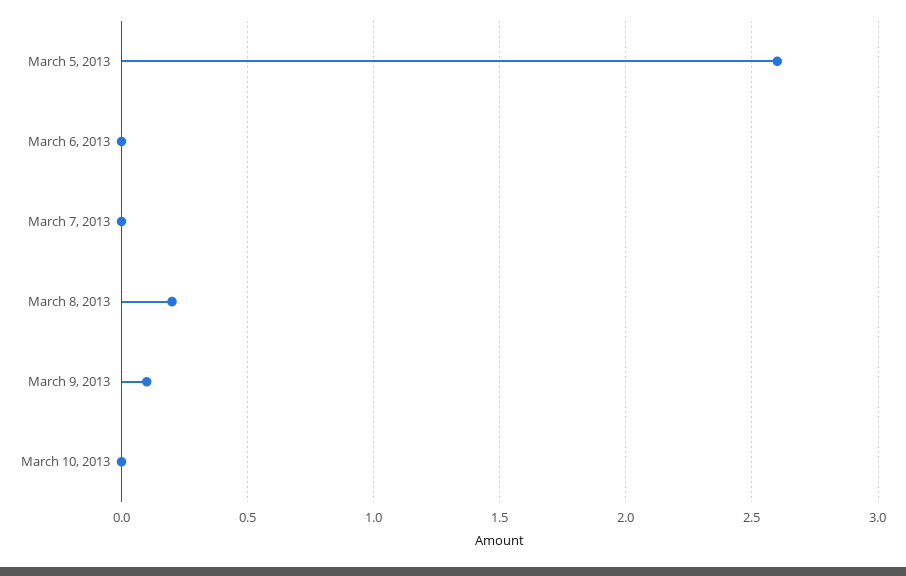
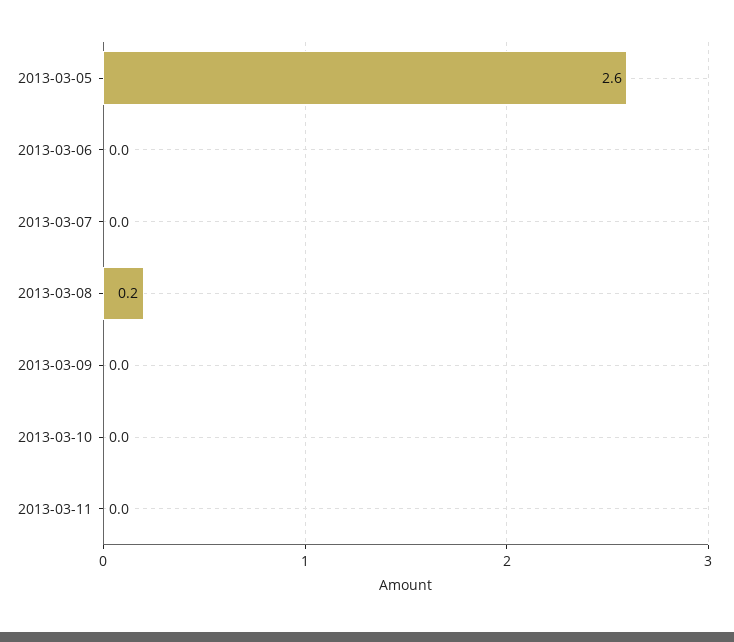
March 9, 2013: 0.1 -> 0
2013-03-11: none -> 0

